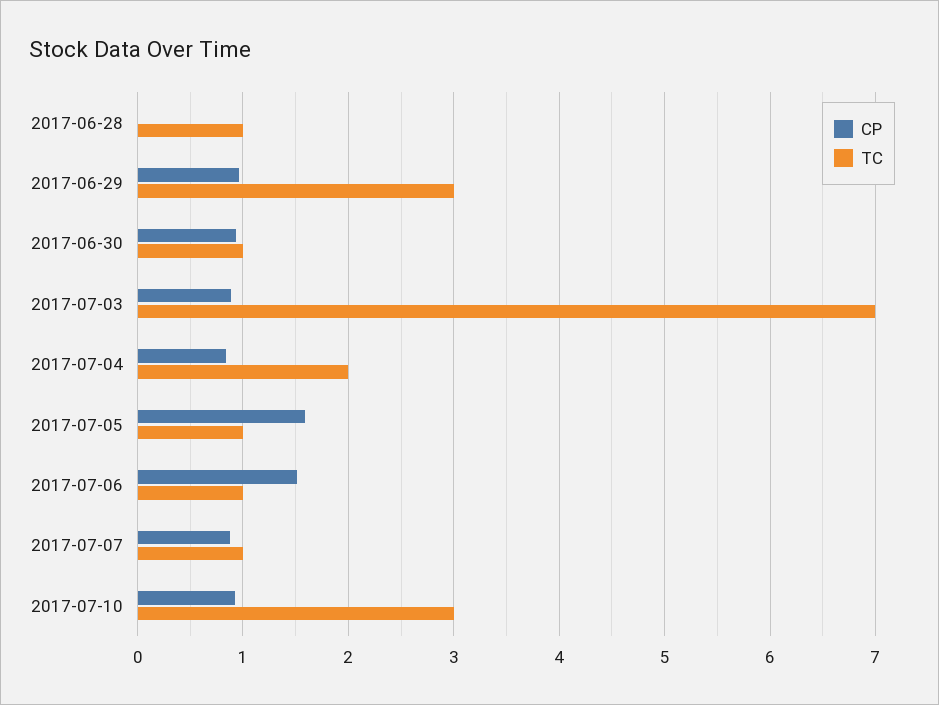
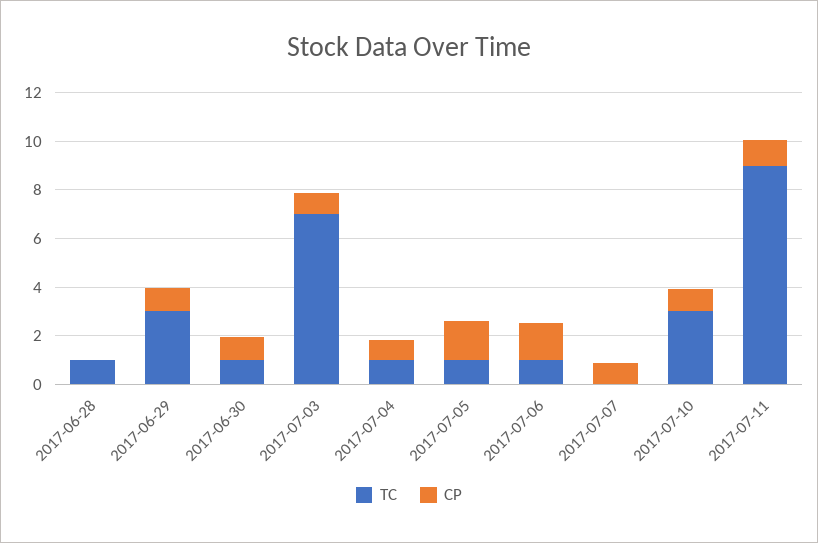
TC, 2017-07-04: 2 -> 1
TC, 2017-07-07: 1 -> 0
TC, 2017-07-11: none -> 9
CP, 2017-07-11: none -> 1

